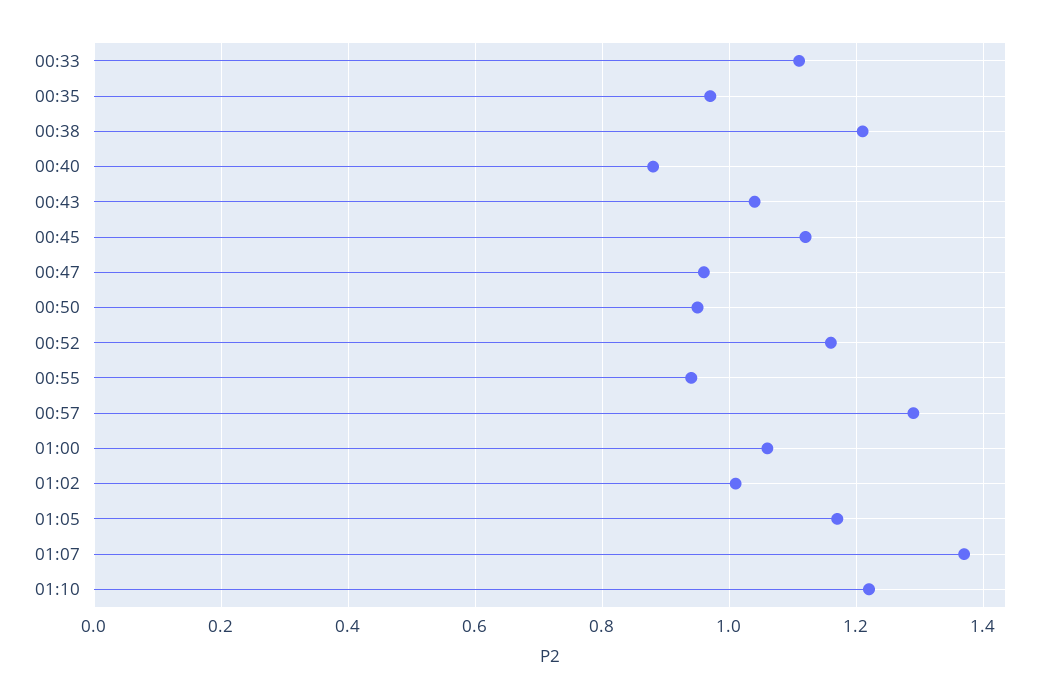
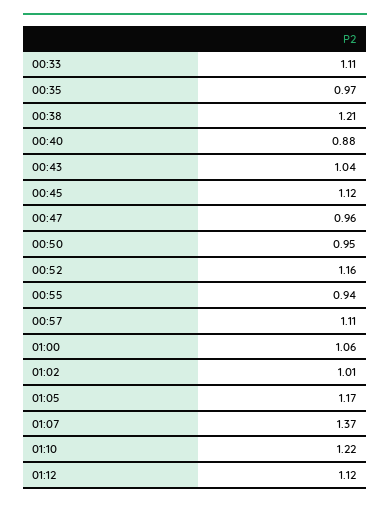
00:57: 1.3 -> 1.11
01:12: none -> 1.12

